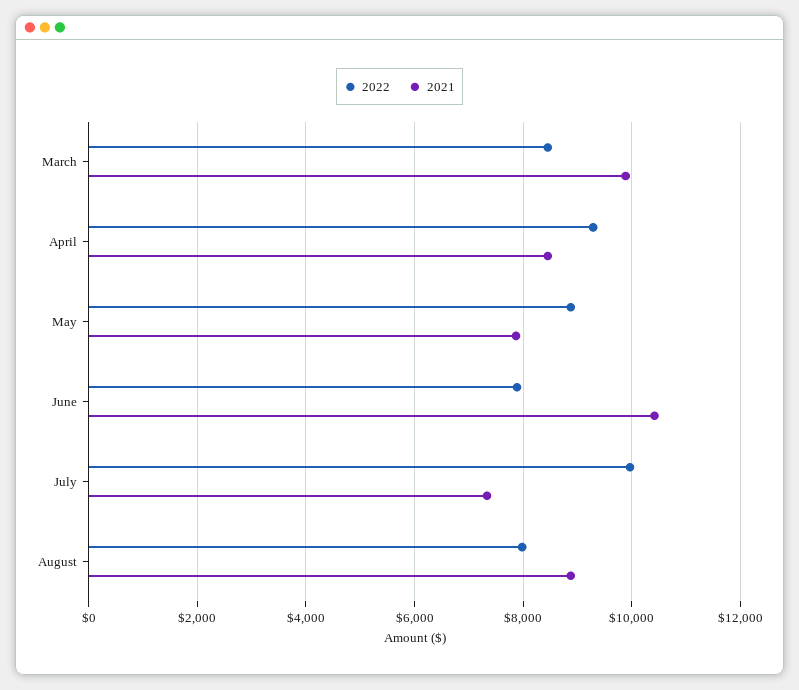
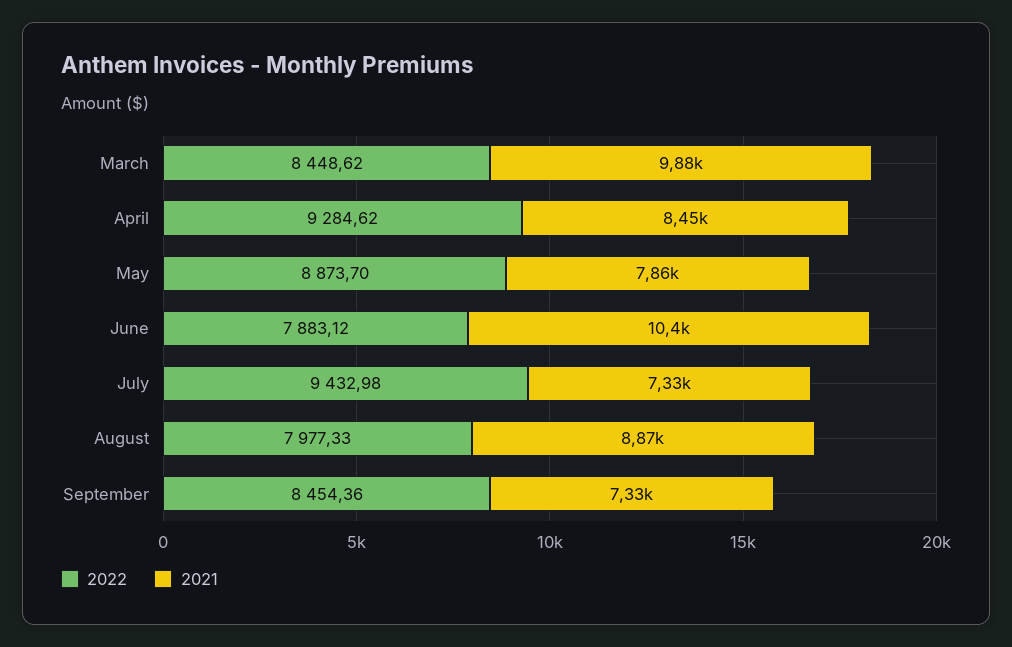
2022, July: 10000 -> 9432.98
2022, September: none -> 8454.36
2021, September: none -> 7330

